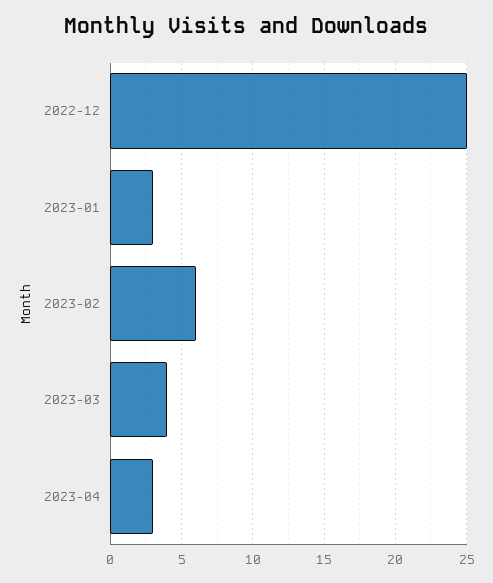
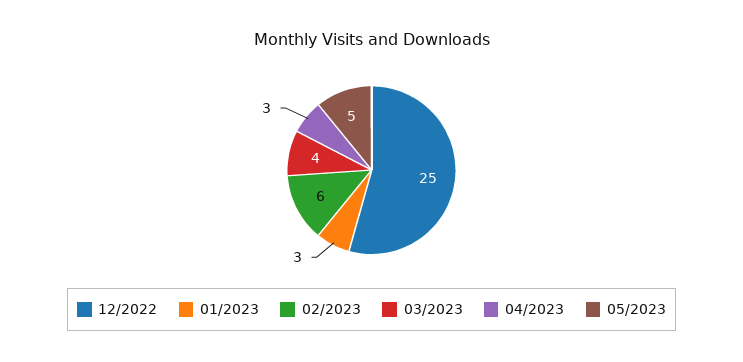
05/2023: none -> 5

